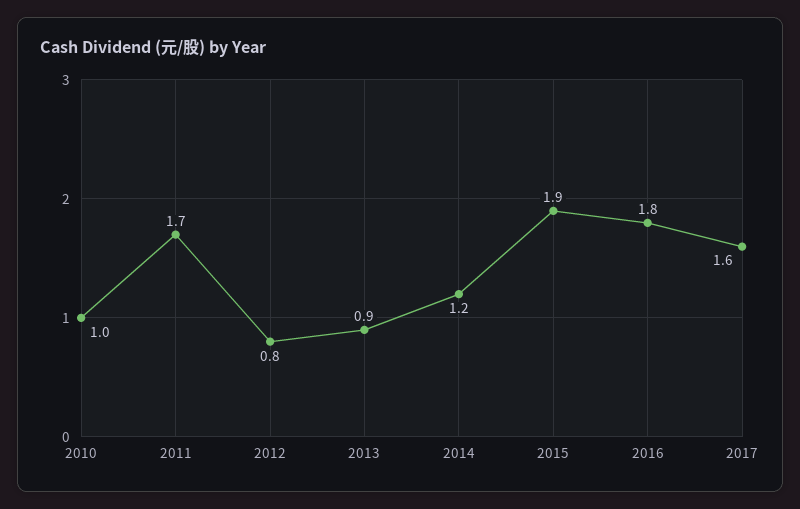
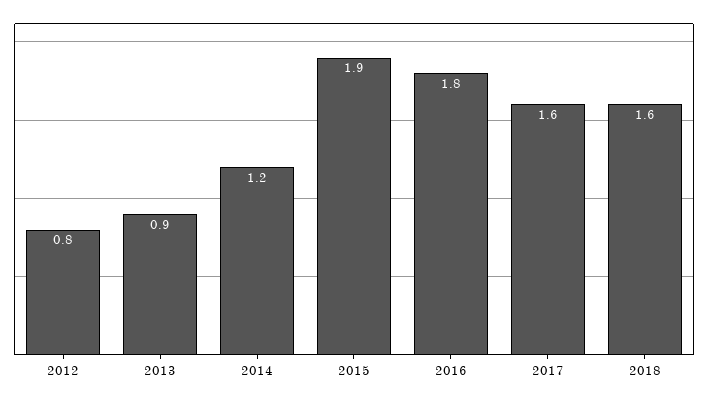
2010: 1 -> none
2011: 1.7 -> none
2018: none -> 1.6

